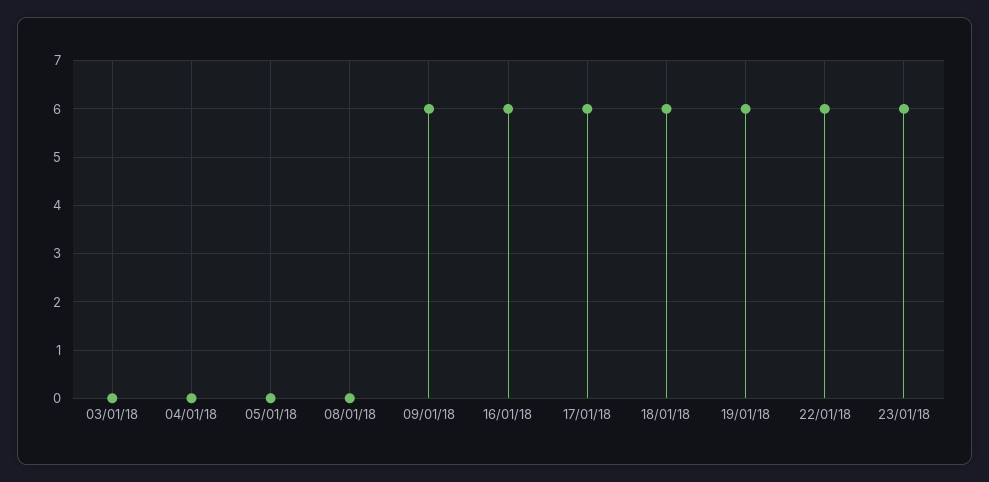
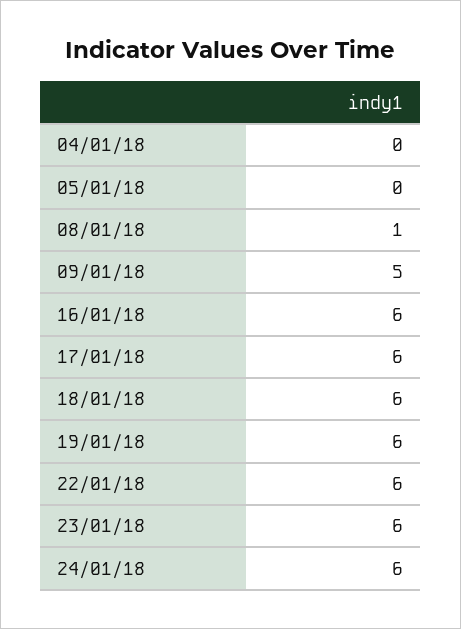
03/01/18: 0 -> none
08/01/18: 0 -> 1
09/01/18: 6 -> 5
24/01/18: none -> 6

